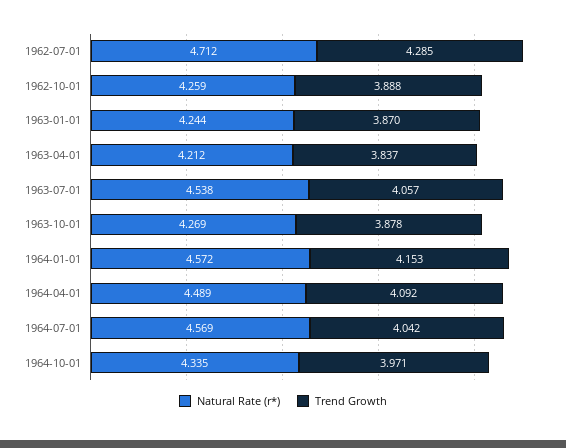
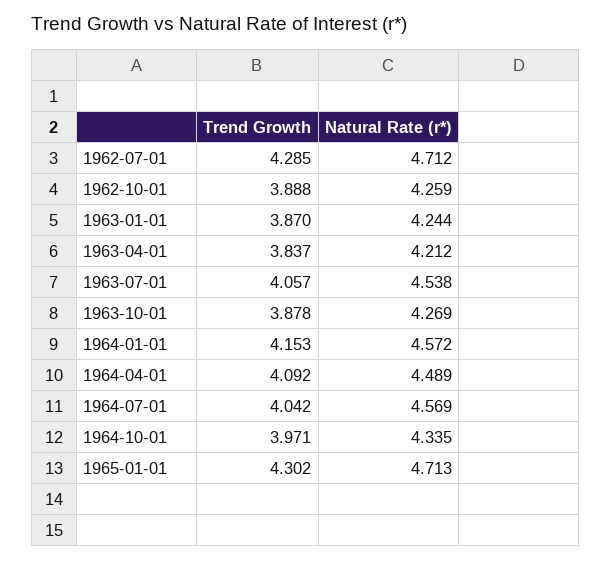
Trend Growth, 1965-01-01: none -> 4.302
Natural Rate (r*), 1965-01-01: none -> 4.713

